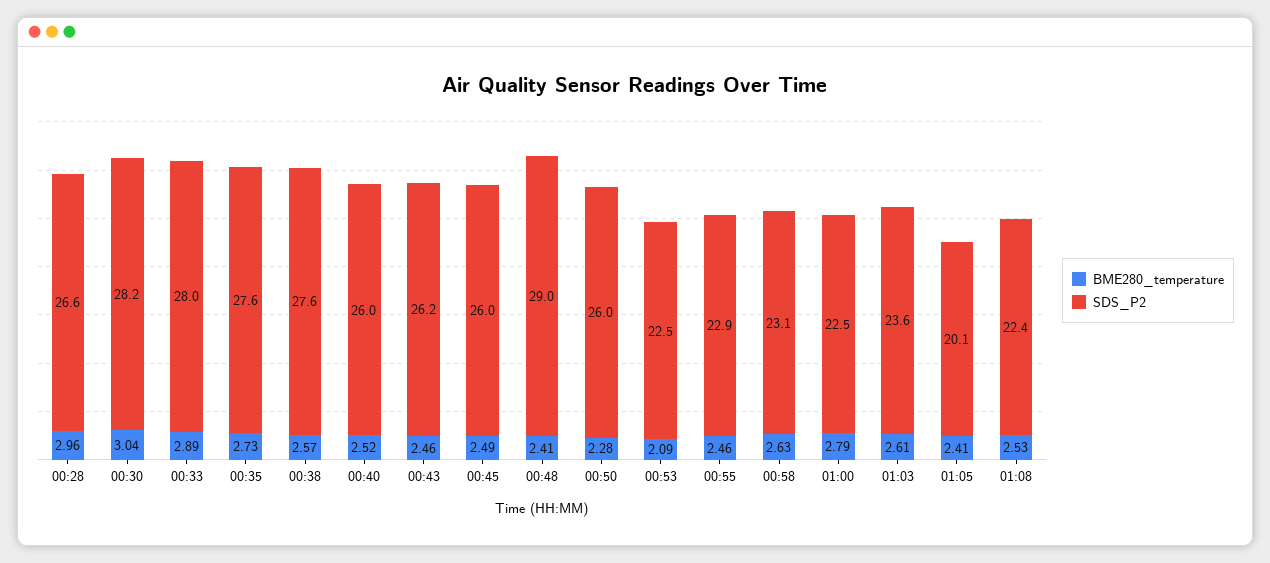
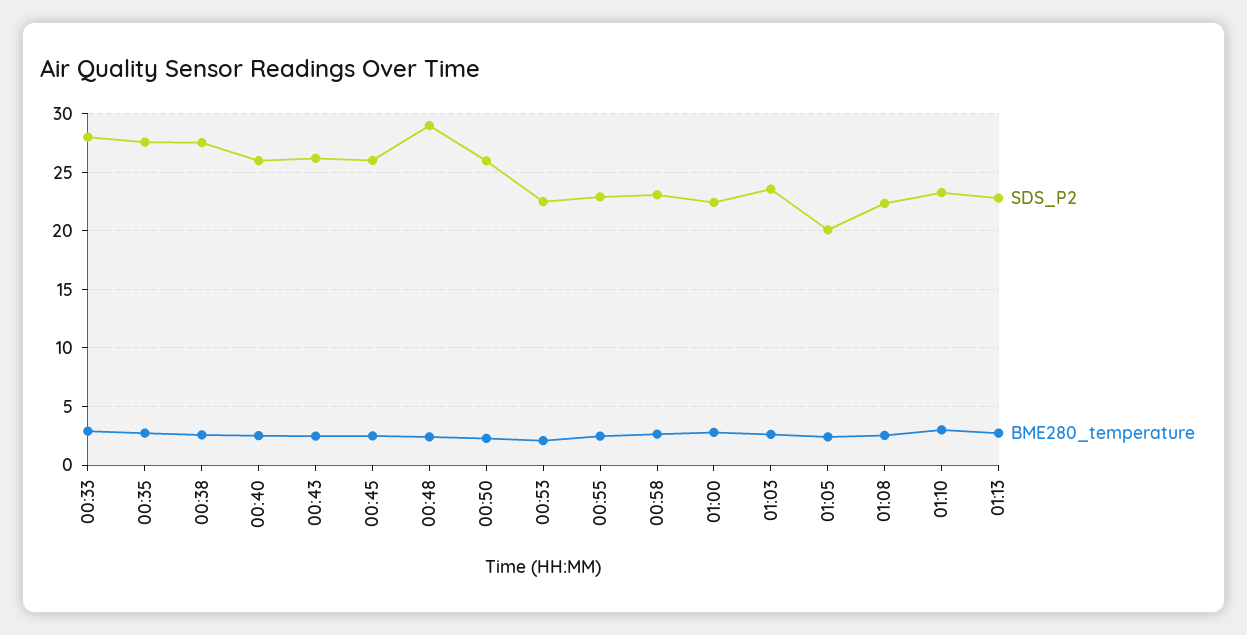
BME280_temperature, 00:28: 2.96 -> none
SDS_P2, 00:28: 26.6 -> none
BME280_temperature, 00:30: 3.04 -> none
SDS_P2, 00:30: 28.2 -> none
SDS_P2, 01:10: none -> 23
BME280_temperature, 01:10: none -> 3
SDS_P2, 01:13: none -> 23
BME280_temperature, 01:13: none -> 3

